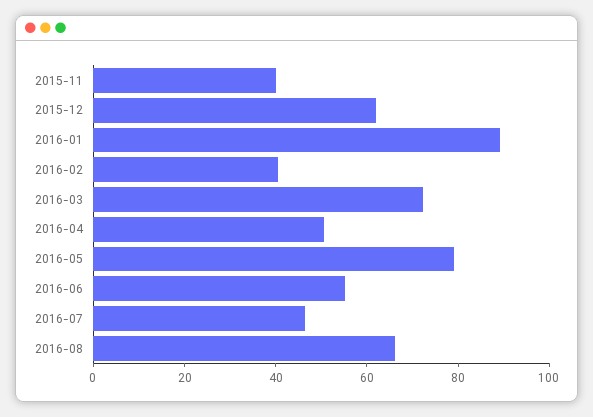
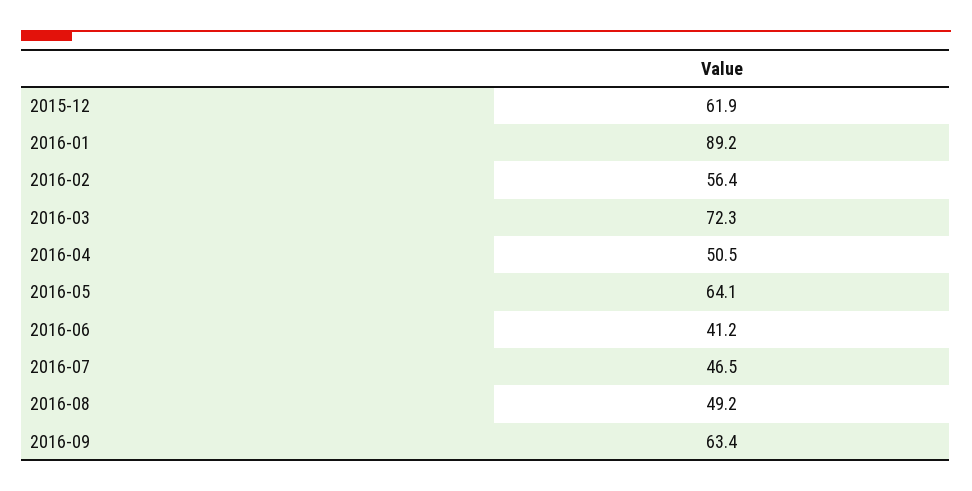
2015-11: 40 -> none
2016-02: 40 -> 56.4
2016-05: 80 -> 64.1
2016-06: 55 -> 41.2
2016-08: 65 -> 49.2
2016-09: none -> 63.4

